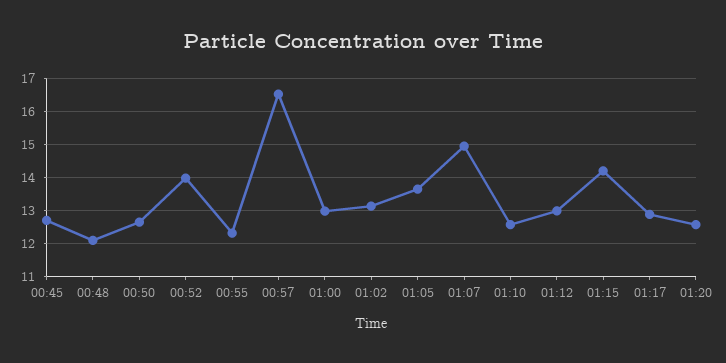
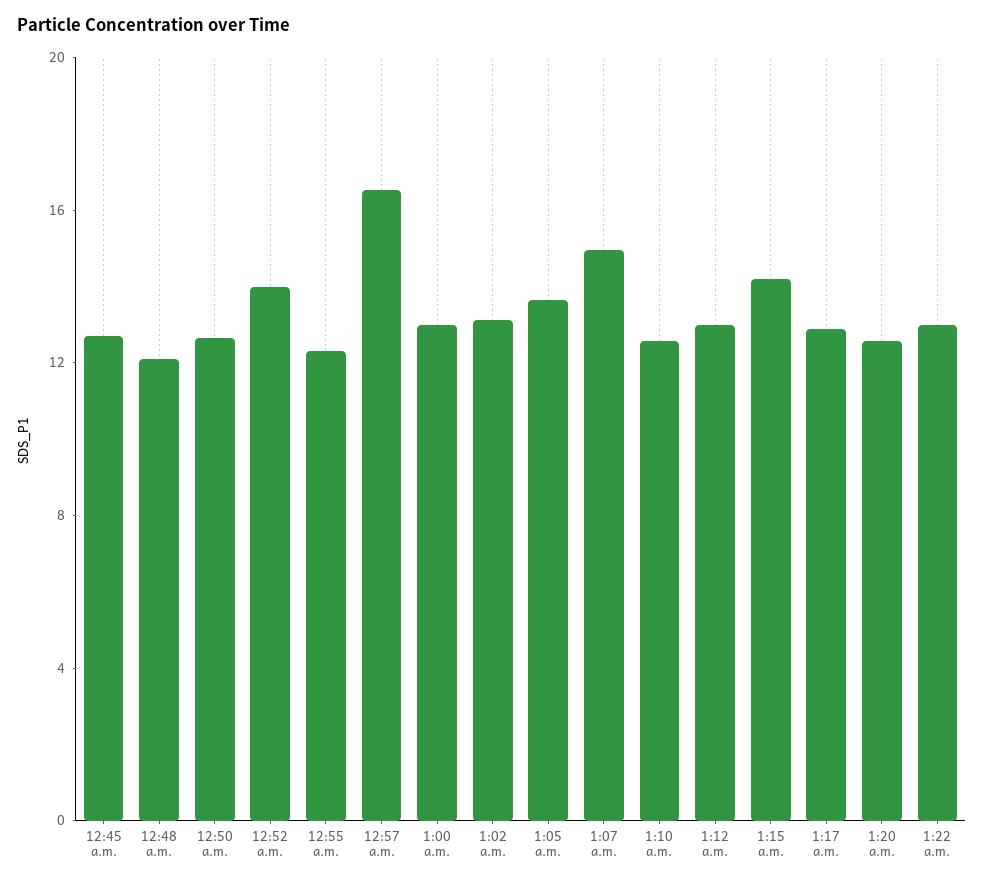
1:22 a.m.: none -> 13

